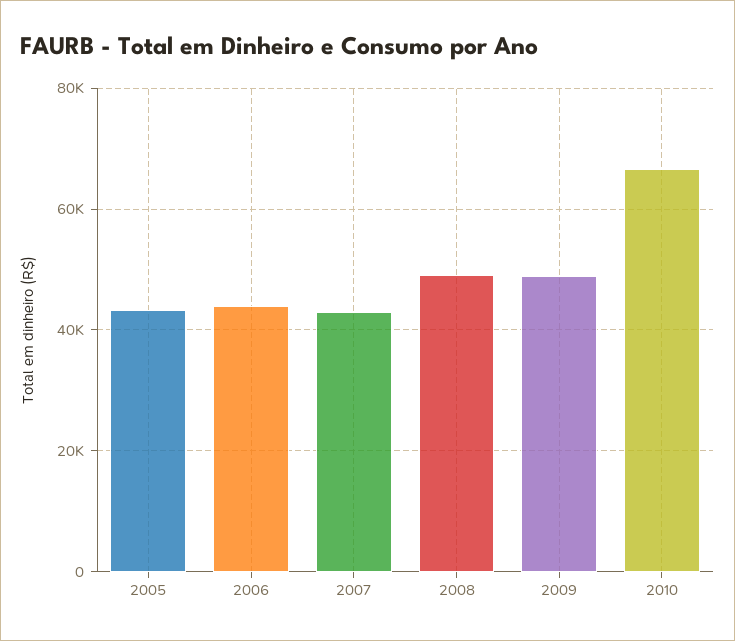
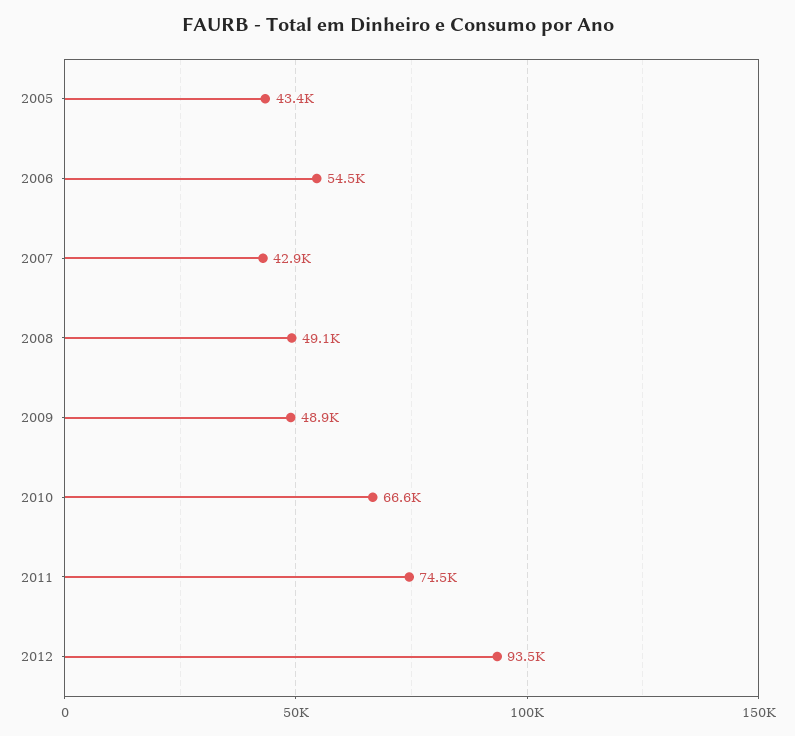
2006: 44000 -> 54500
2011: none -> 74500
2012: none -> 93500

